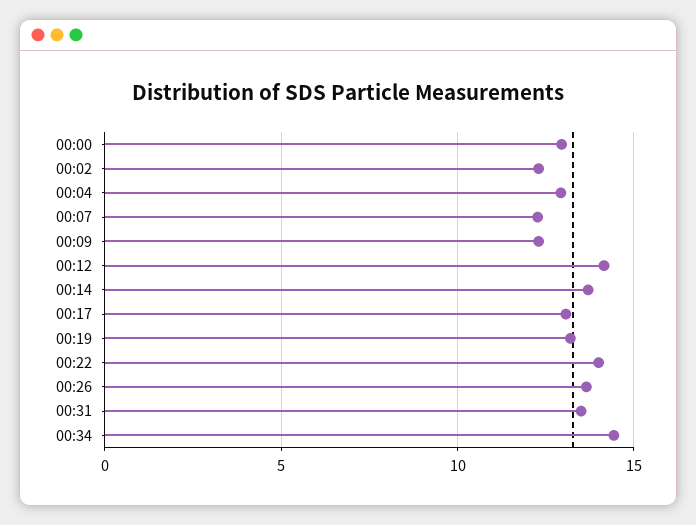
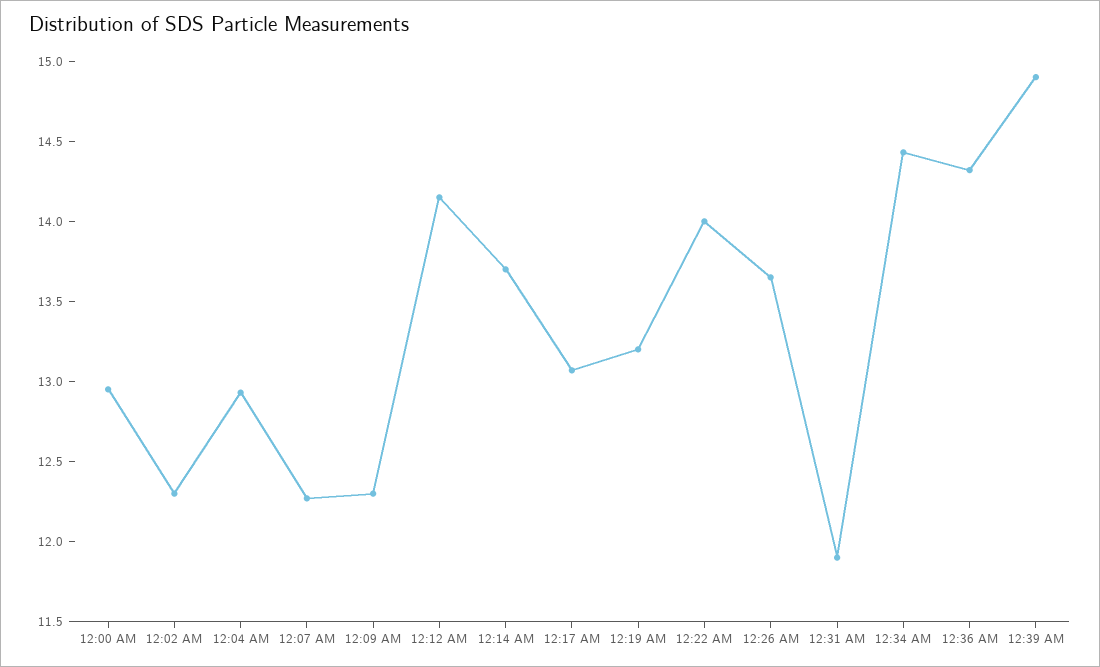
00:31: 13.5 -> 11.9
12:36 AM: none -> 14.3
12:39 AM: none -> 14.9

